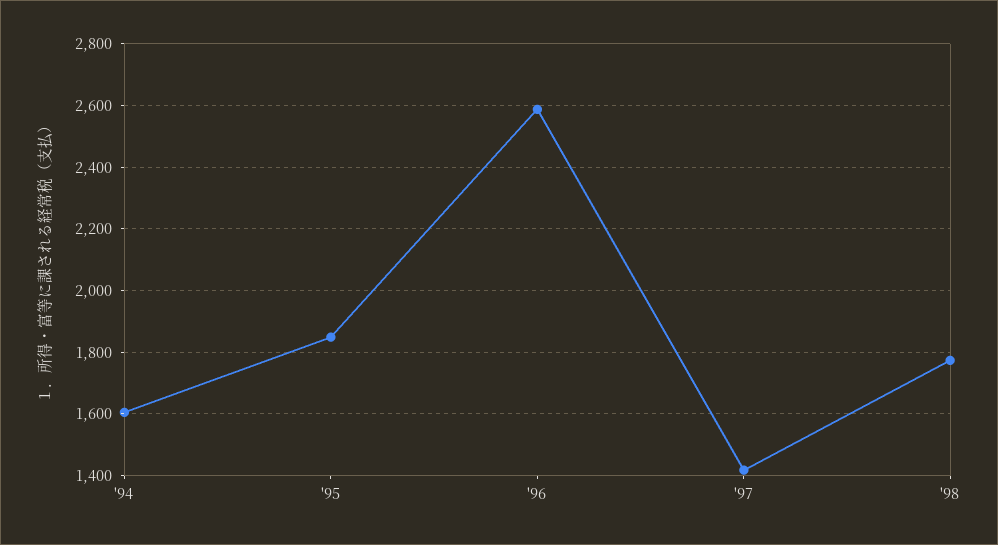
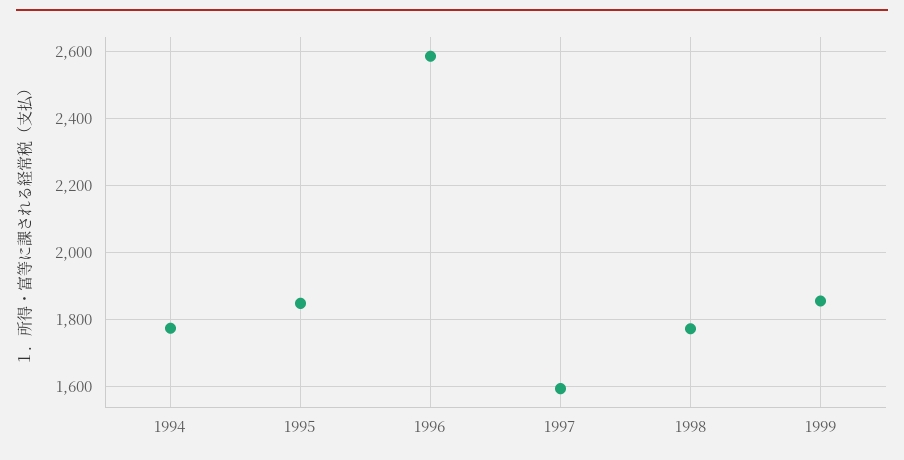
'94: 1600 -> 1780
'97: 1420 -> 1600
1999: none -> 1860

